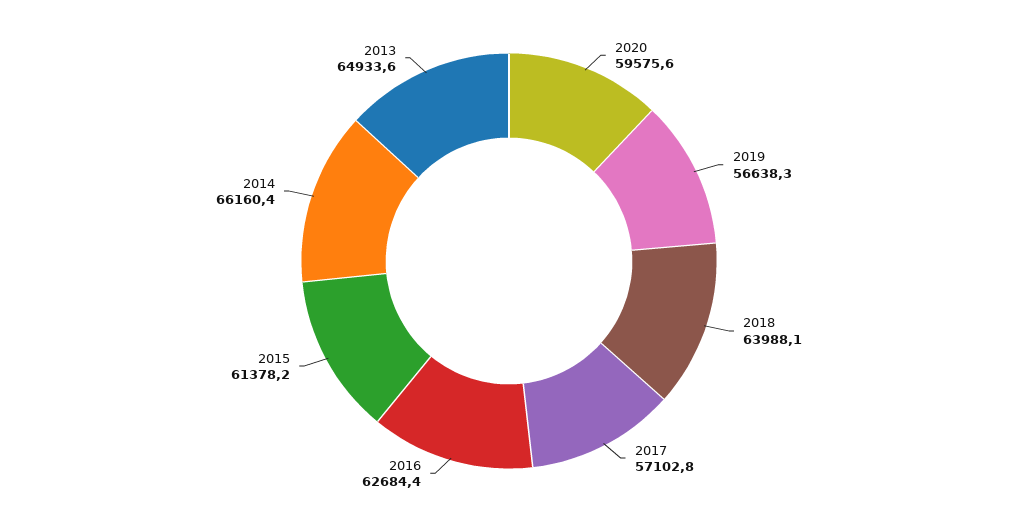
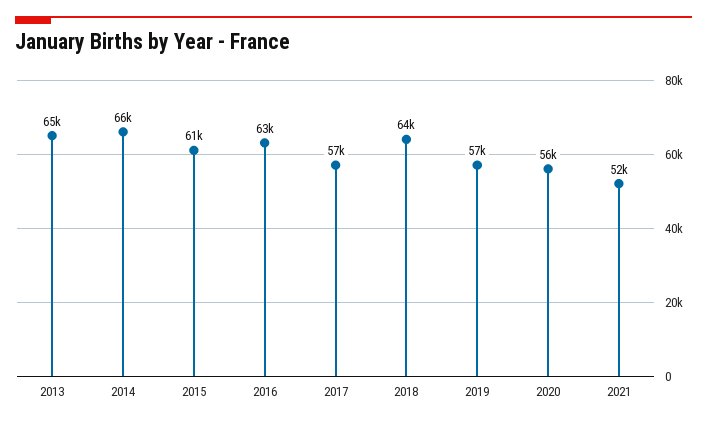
2020: 59575.6 -> 56000
2021: none -> 52000

